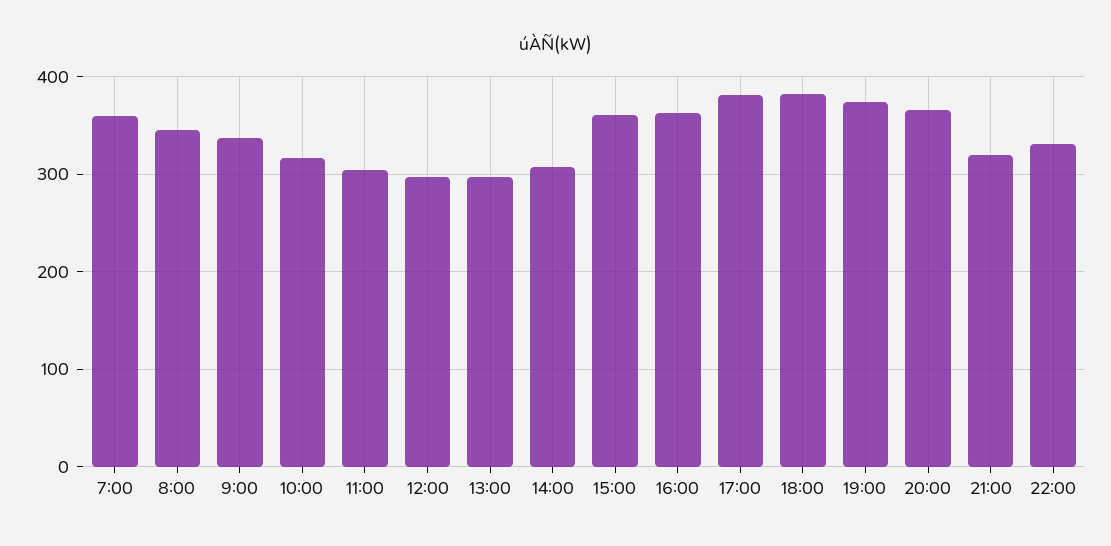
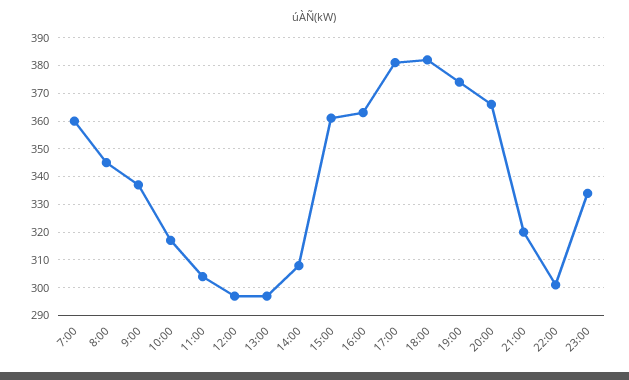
22:00: 330 -> 300
23:00: none -> 335

